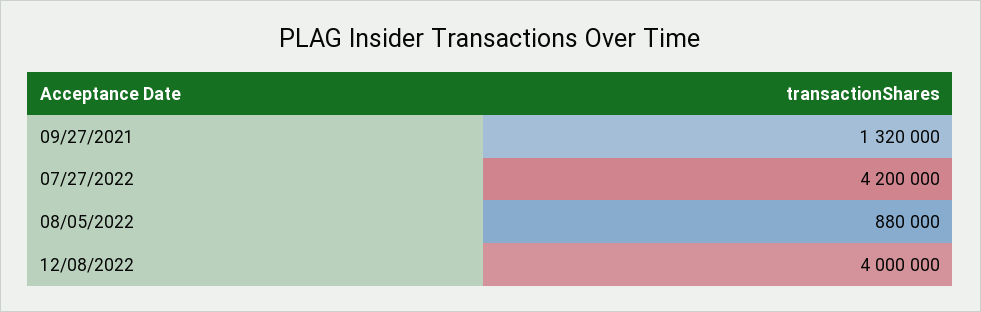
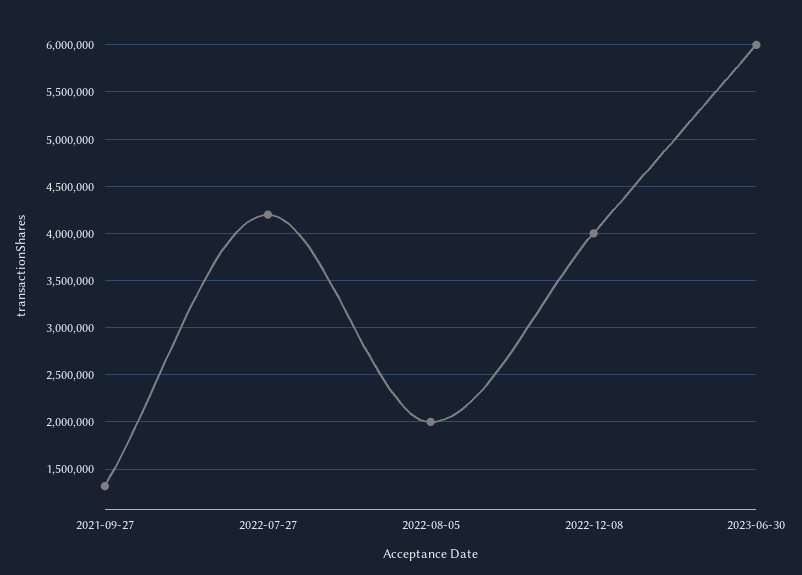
08/05/2022: 880000 -> 2000000
2023-06-30: none -> 6000000

